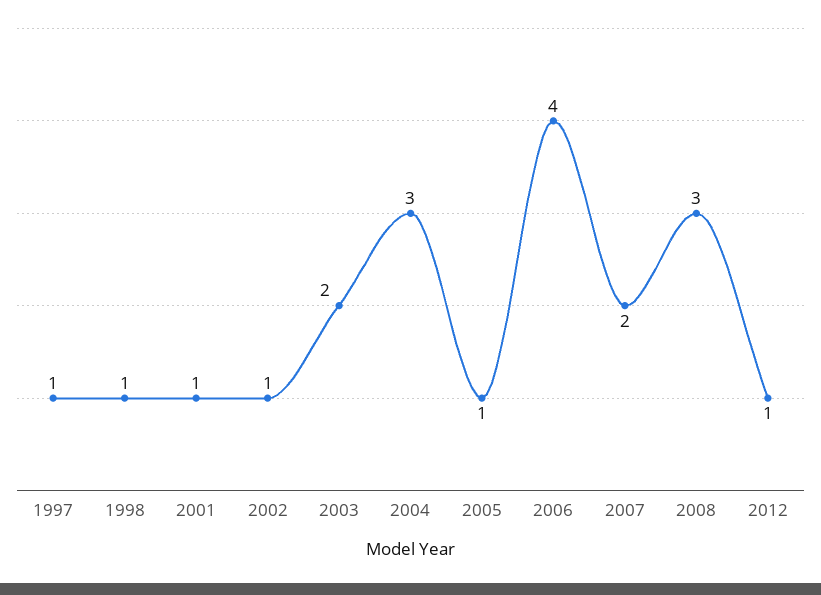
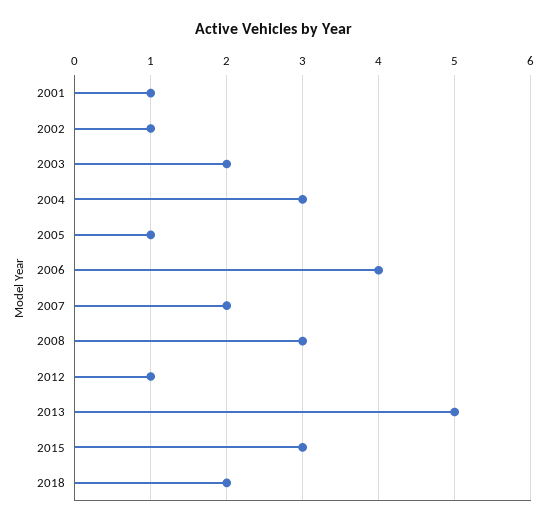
1997: 1 -> none
1998: 1 -> none
2013: none -> 5
2015: none -> 3
2018: none -> 2

